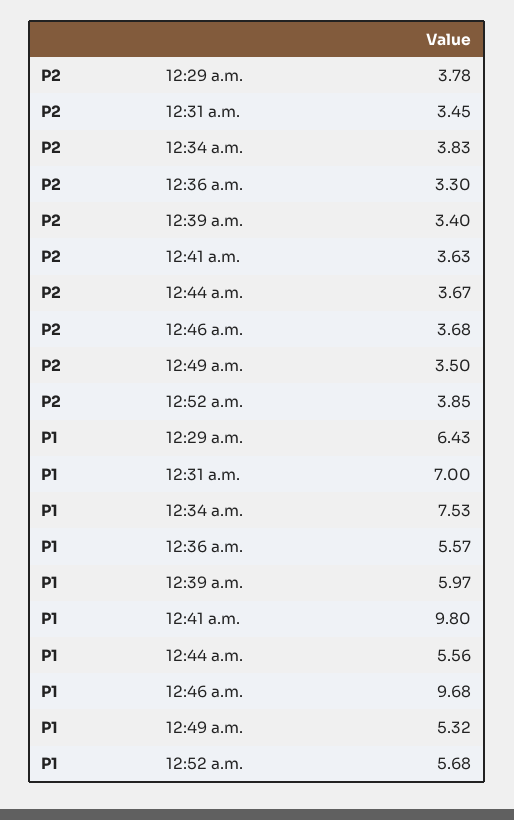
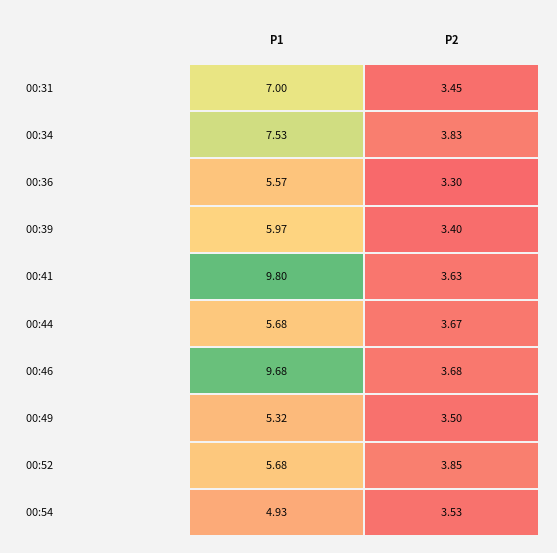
P2, 12:29 a.m.: 3.78 -> none
P1, 12:29 a.m.: 6.43 -> none
P1, 12:44 a.m.: 5.56 -> 5.68
P1, 00:54: none -> 4.93
P2, 00:54: none -> 3.53

